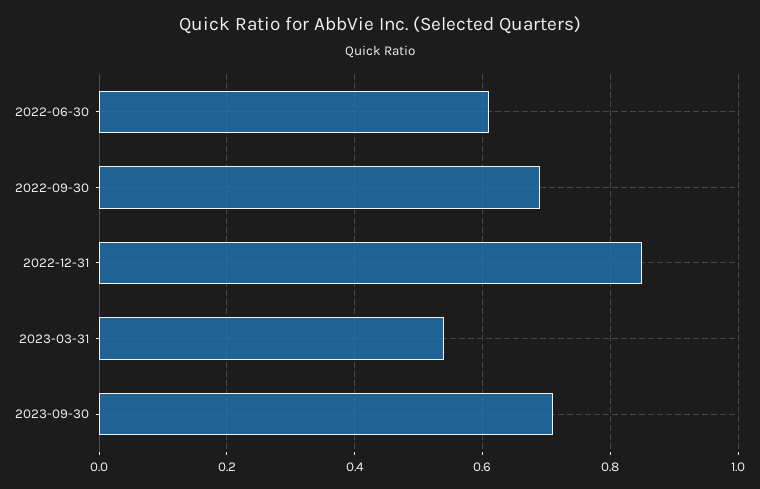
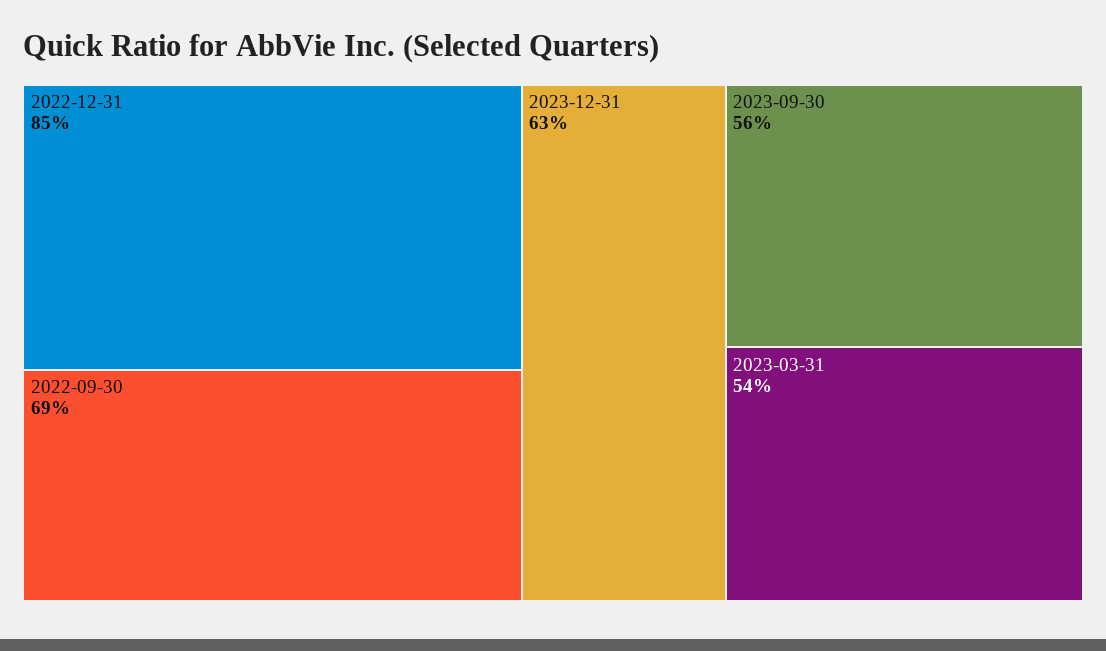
2022-06-30: 0.6 -> none
2023-09-30: 0.7 -> 0.56
2023-12-31: none -> 0.63

